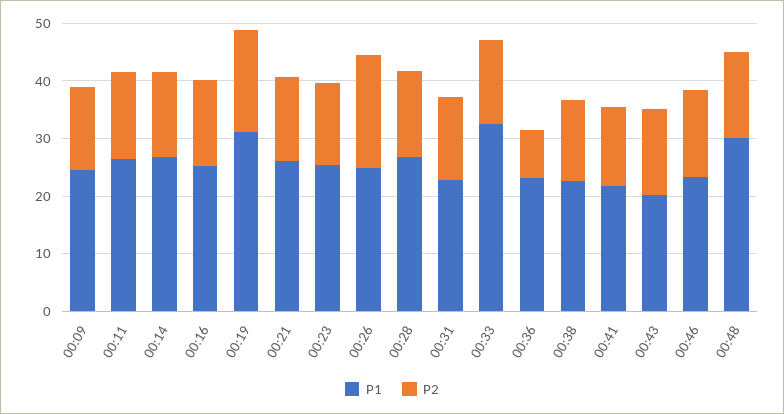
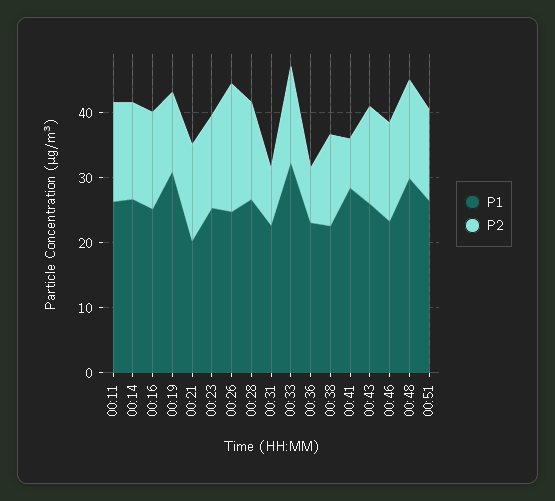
P1, 00:09: 24 -> none
P2, 00:09: 14 -> none
P2, 00:19: 18 -> 12
P1, 00:21: 26 -> 20
P2, 00:31: 14 -> 8
P1, 00:41: 22 -> 28
P2, 00:41: 14 -> 8
P1, 00:43: 20 -> 26
P1, 00:51: none -> 26
P2, 00:51: none -> 14

